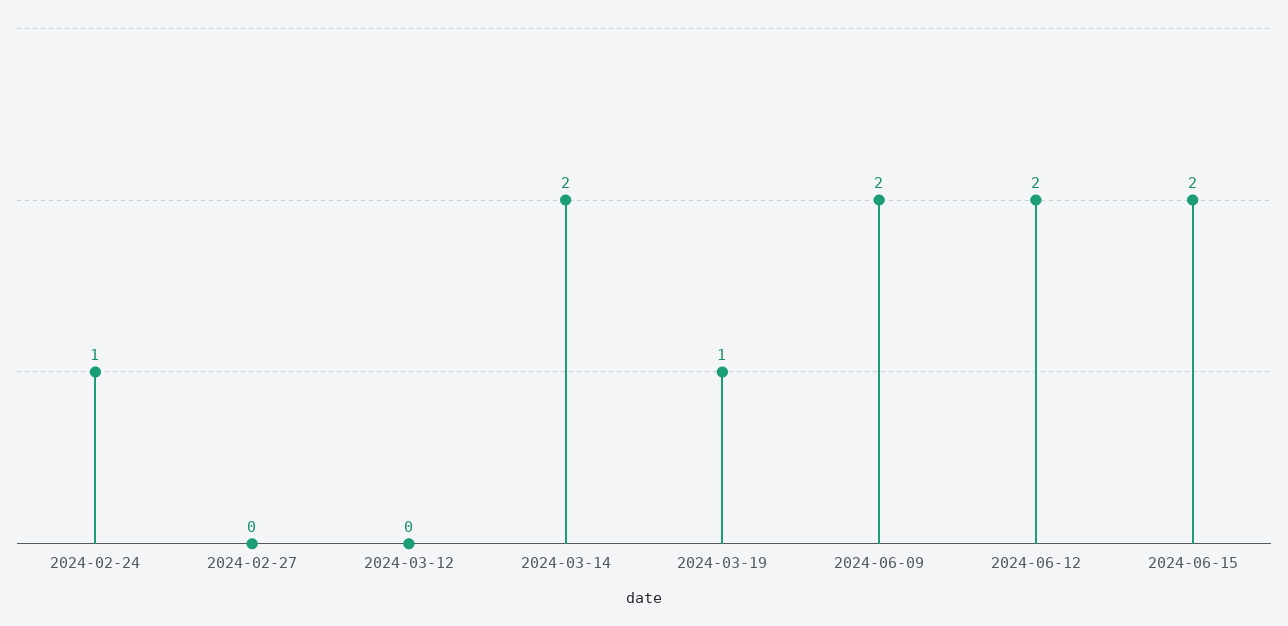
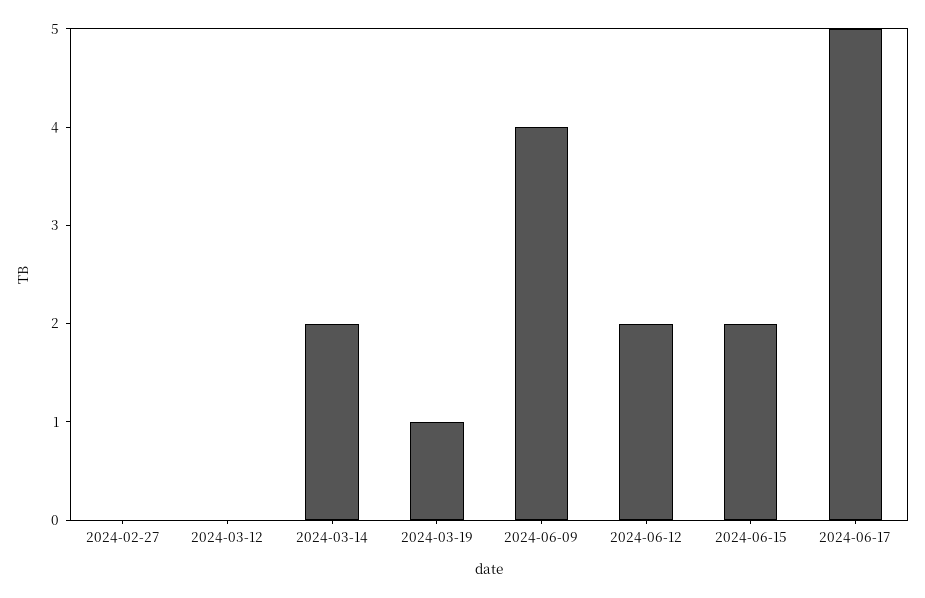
2024-02-24: 1 -> none
2024-06-09: 2 -> 4
2024-06-17: none -> 5

